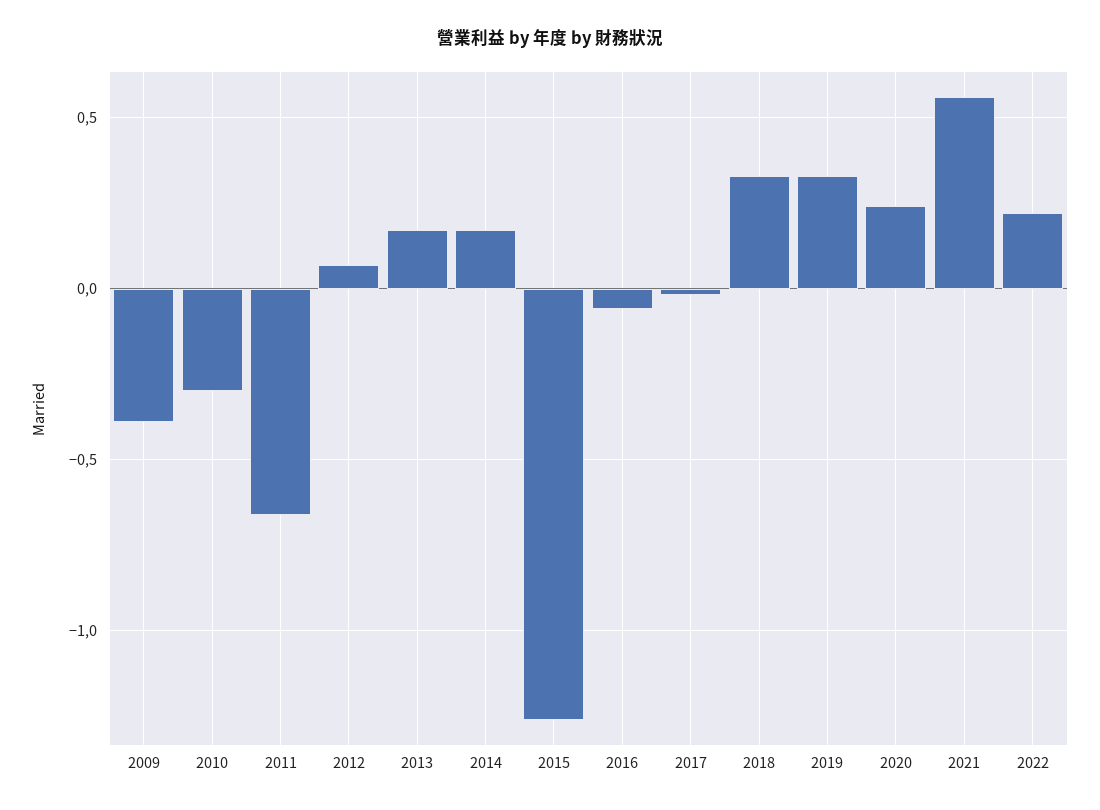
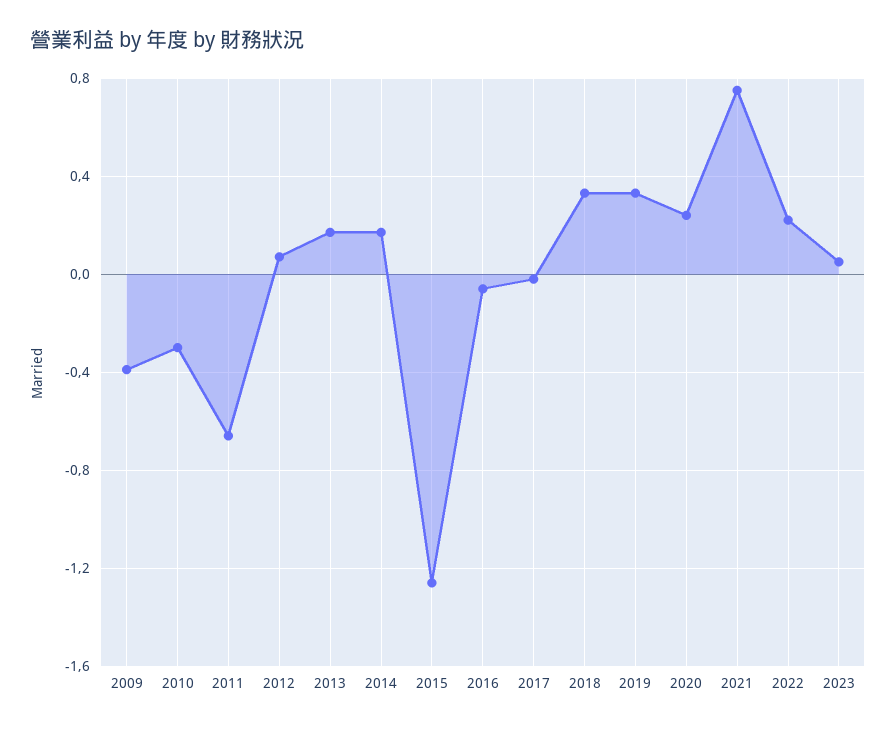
2021: 0.55 -> 0.75
2023: none -> 0.05

